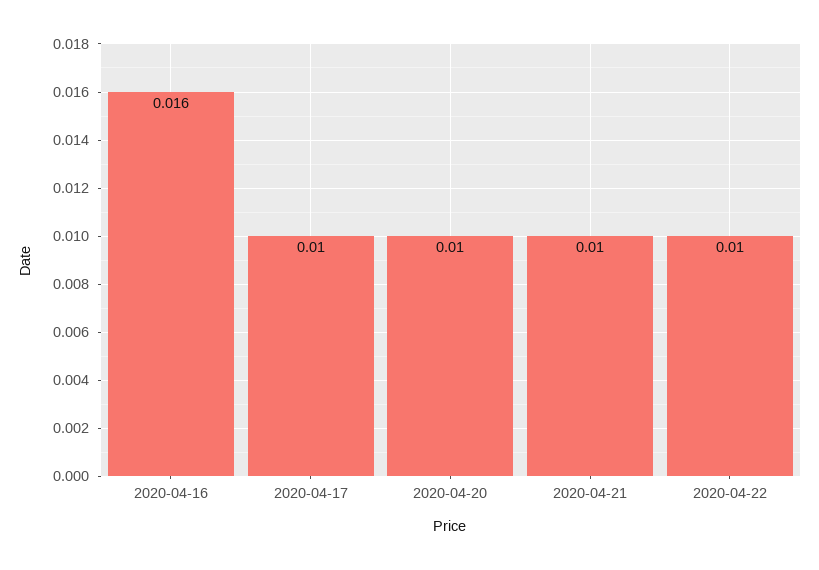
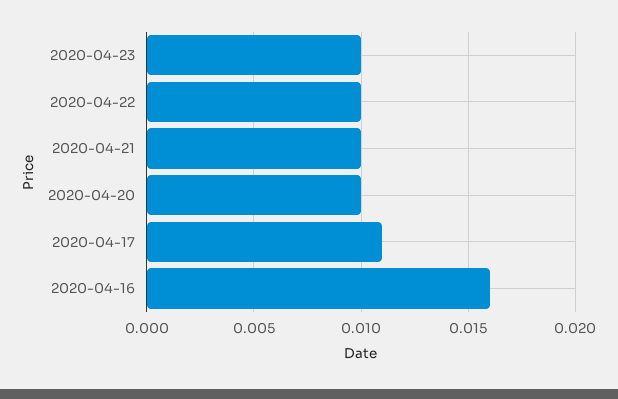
2020-04-17: 0.01 -> 0.011
2020-04-23: none -> 0.01

